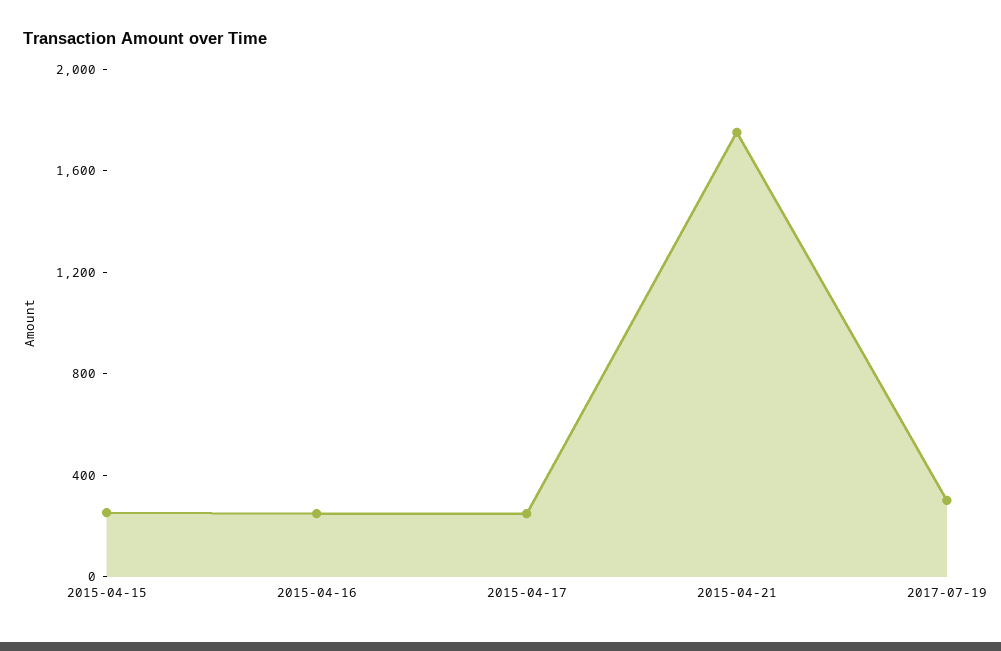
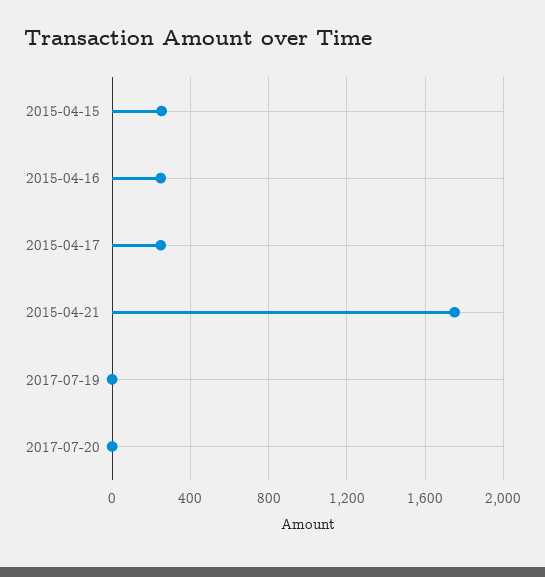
2017-07-19: 300 -> 0
2017-07-20: none -> 0

